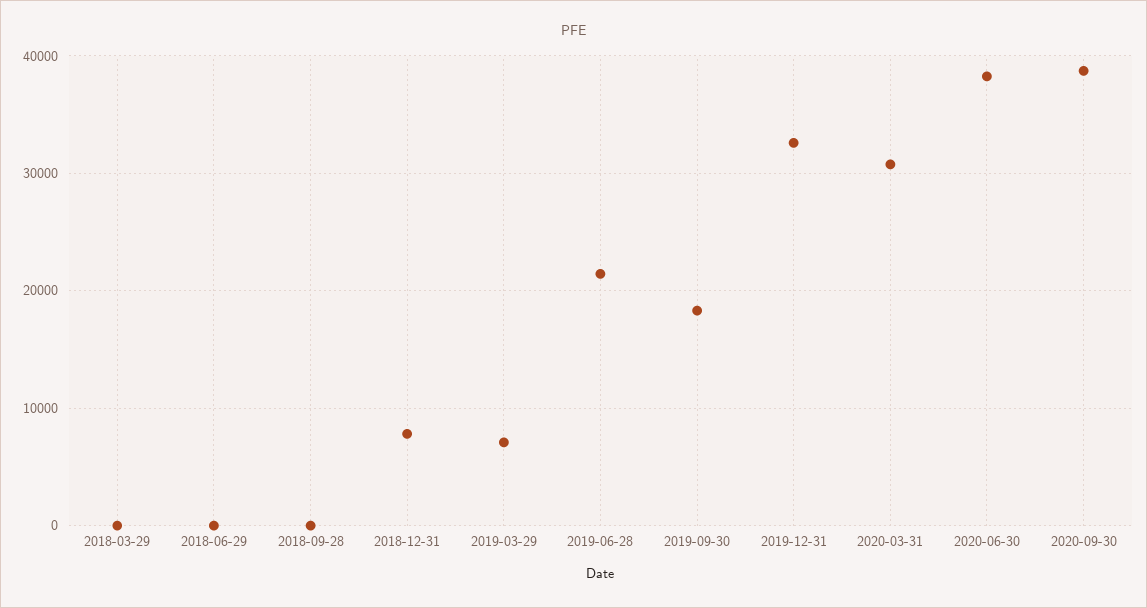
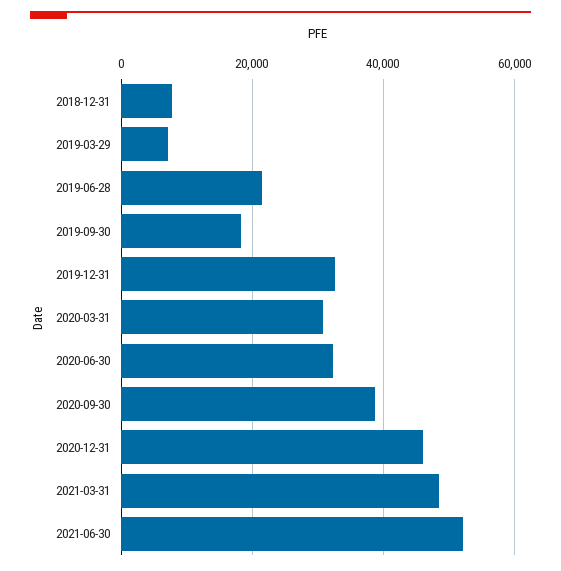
2018-03-29: 0 -> none
2018-06-29: 0 -> none
2018-09-28: 0 -> none
2020-06-30: 38000 -> 32000
2020-12-31: none -> 46000
2021-03-31: none -> 48000
2021-06-30: none -> 52000

